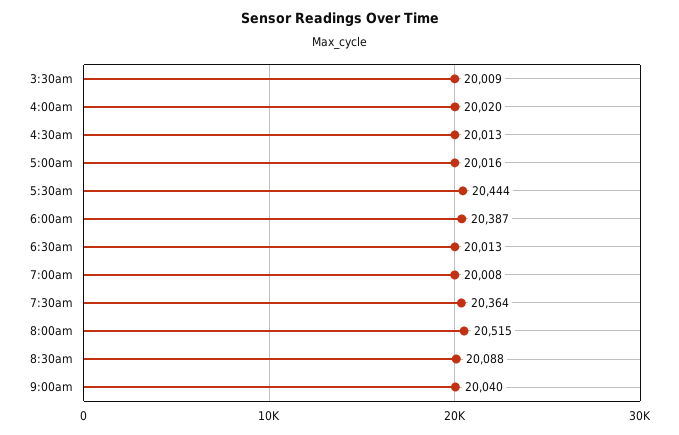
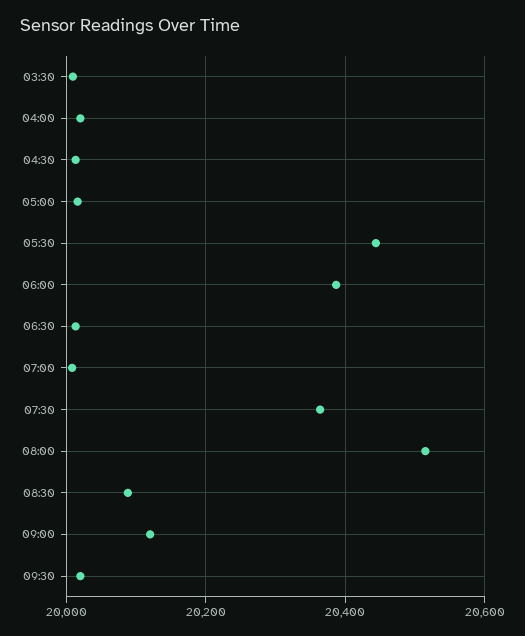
9:00am: 20040 -> 20120
09:30: none -> 20020

